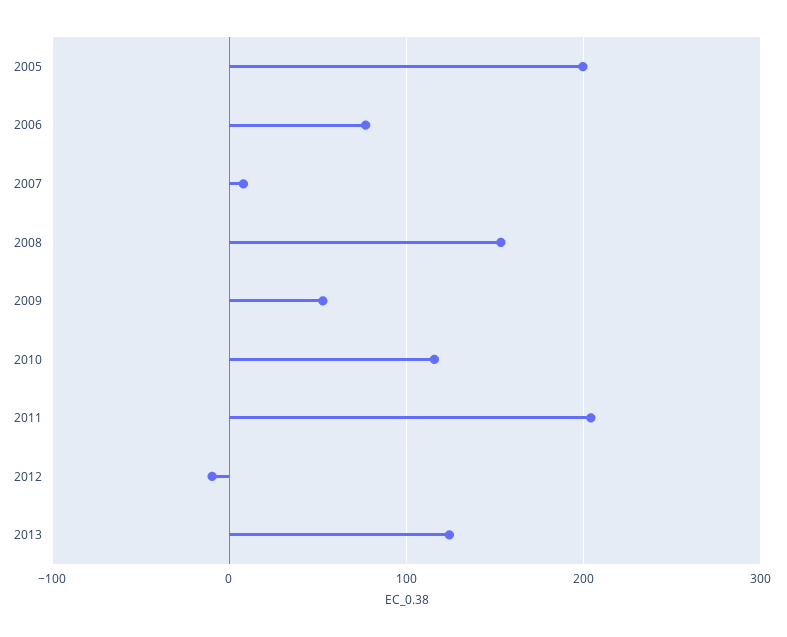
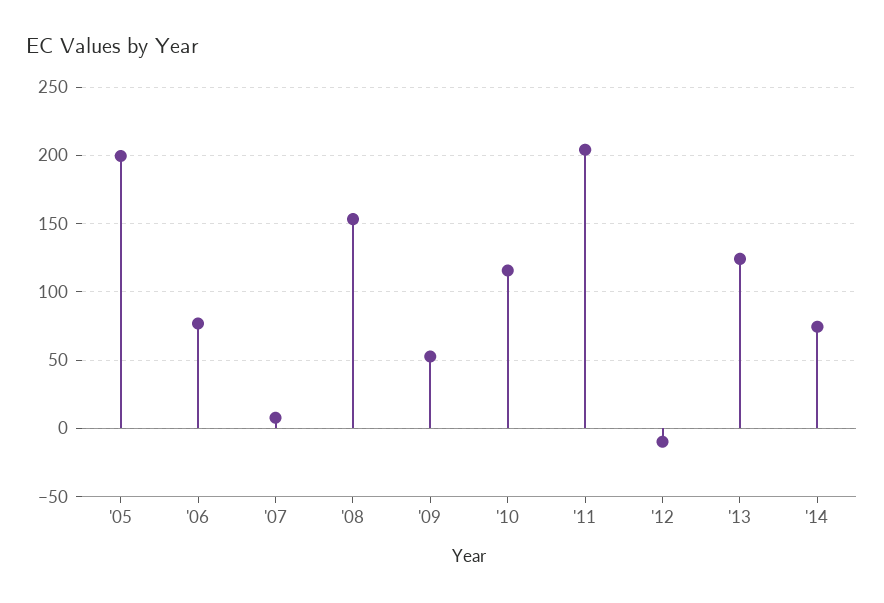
'14: none -> 75

